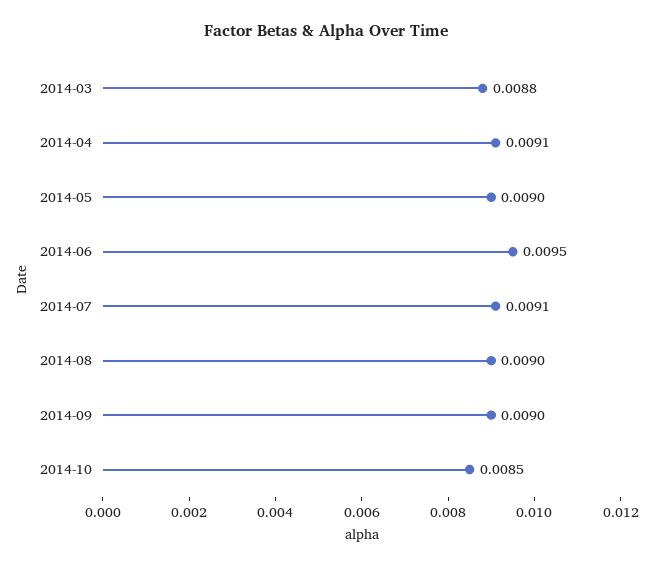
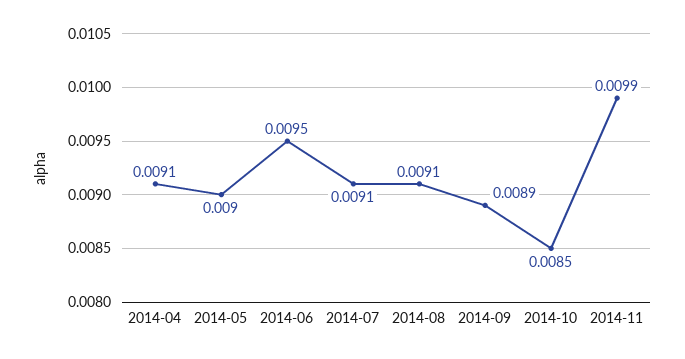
2014-03: 0.0088 -> none
2014-08: 0.009 -> 0.0091
2014-09: 0.009 -> 0.0089
2014-11: none -> 0.0099

